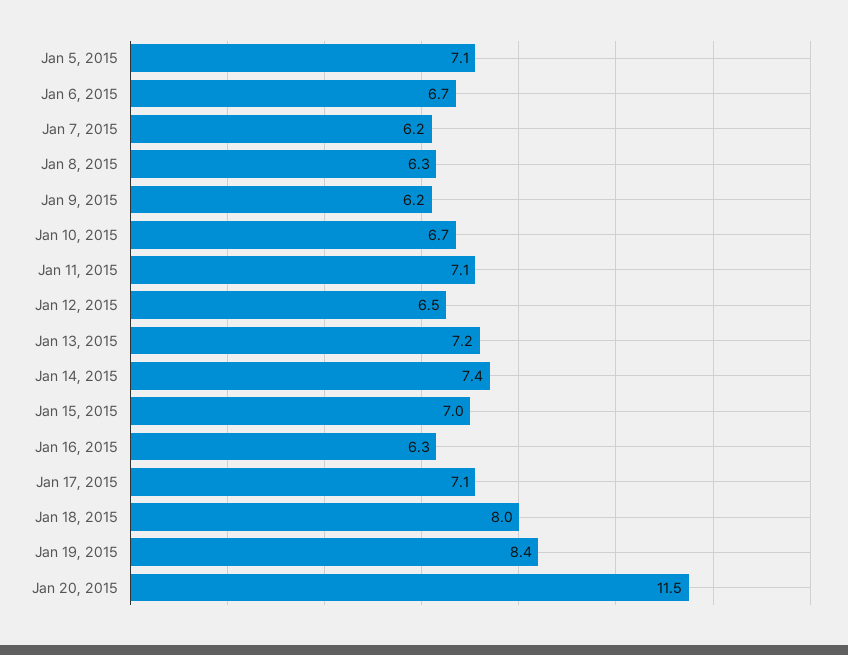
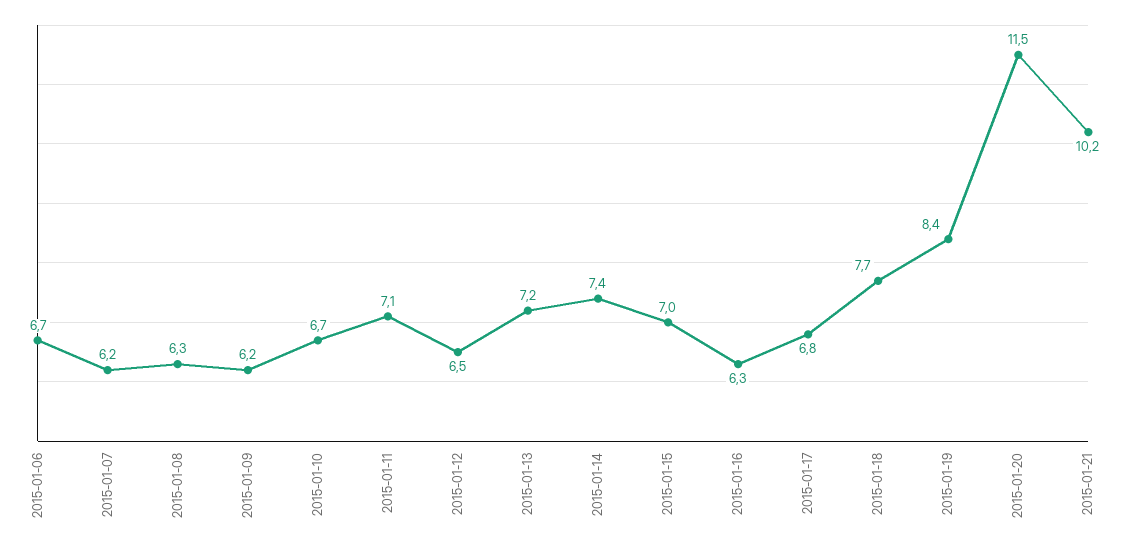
Jan 5, 2015: 7.1 -> none
Jan 17, 2015: 7.1 -> 6.8
Jan 18, 2015: 8 -> 7.7
2015-01-21: none -> 10.2

